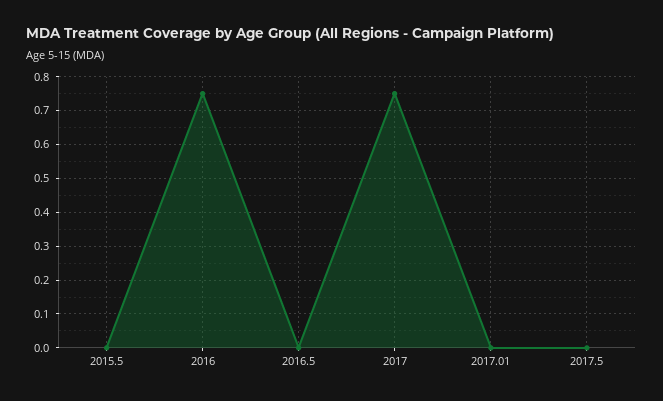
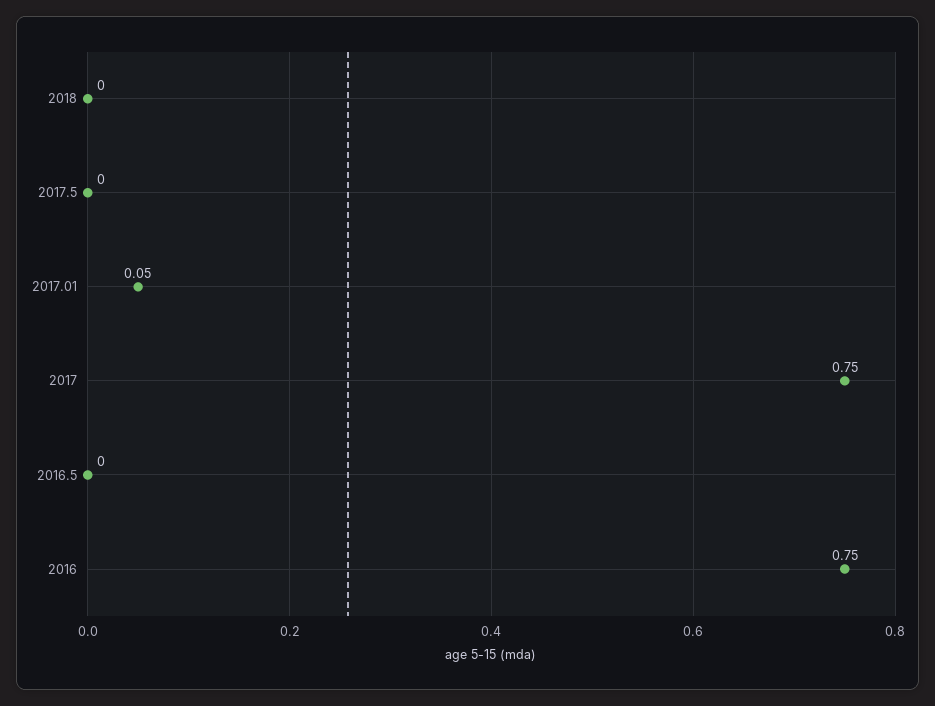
2015.5: 0 -> none
2017.01: 0 -> 0.05
2018: none -> 0

